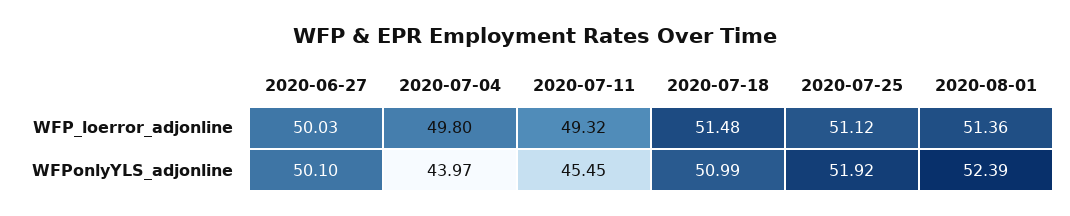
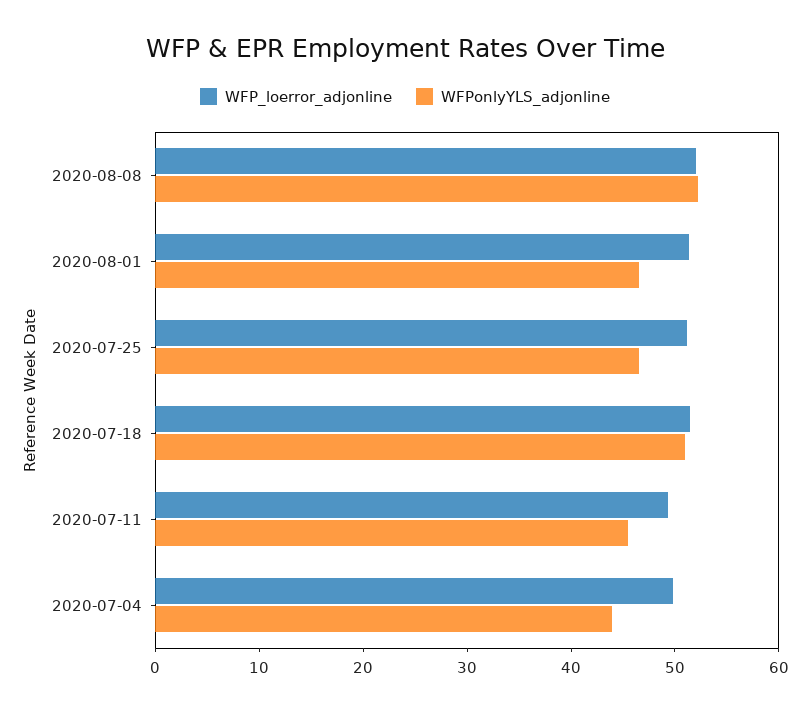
WFP_loerror_adjonline, 2020-06-27: 50.03 -> none
WFPonlyYLS_adjonline, 2020-06-27: 50.1 -> none
WFPonlyYLS_adjonline, 2020-07-25: 51.92 -> 46
WFPonlyYLS_adjonline, 2020-08-01: 52.39 -> 46
WFP_loerror_adjonline, 2020-08-08: none -> 52
WFPonlyYLS_adjonline, 2020-08-08: none -> 52

